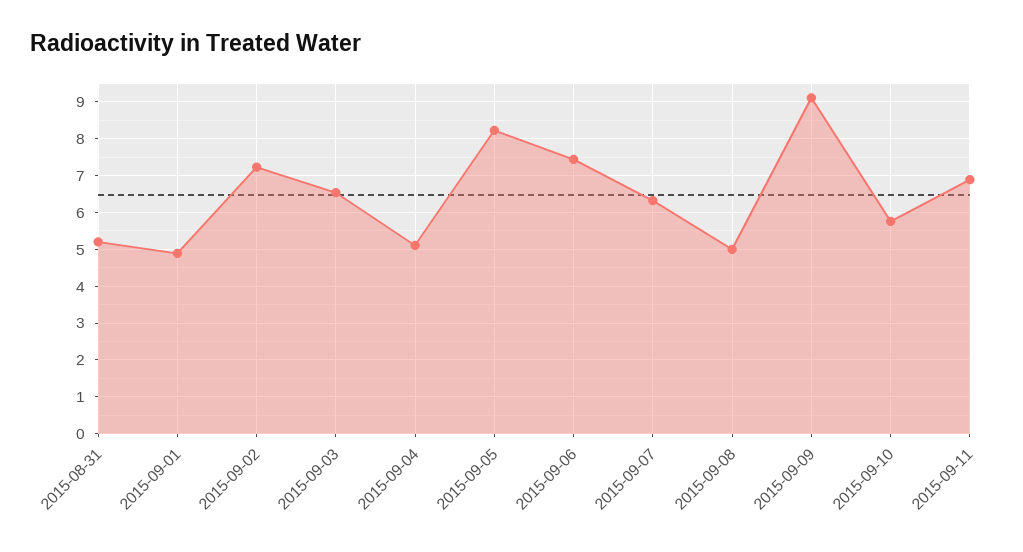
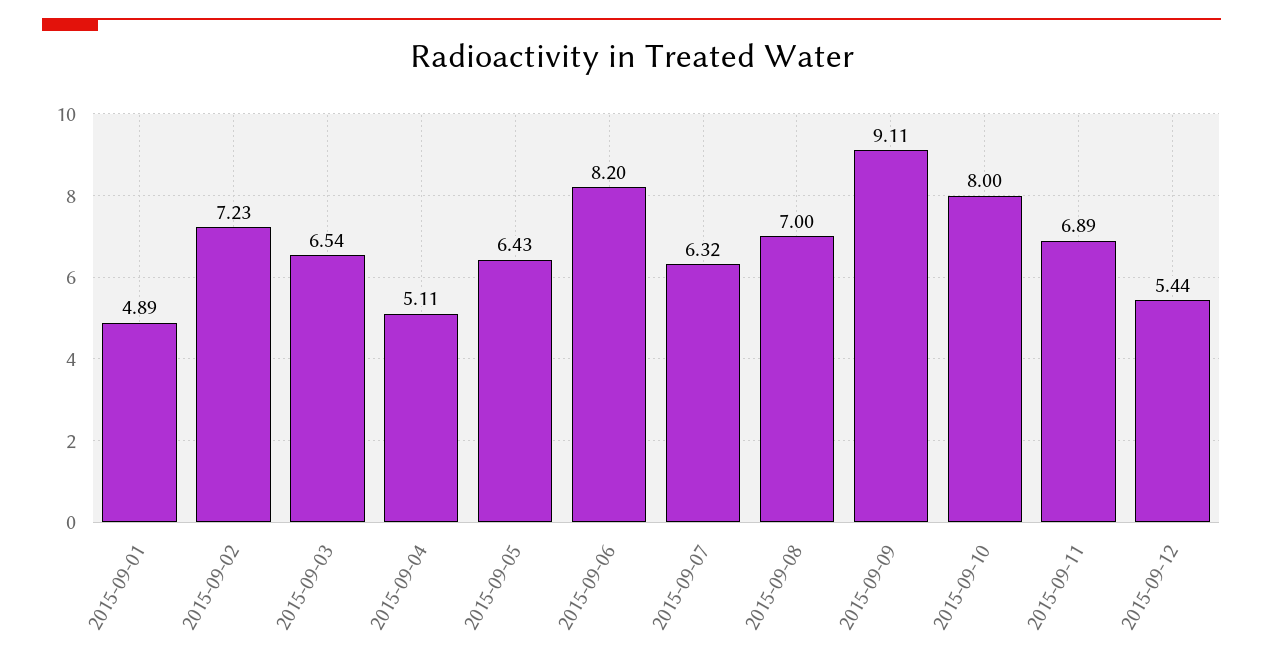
2015-08-31: 5.2 -> none
2015-09-05: 8.2 -> 6.43
2015-09-06: 7.4 -> 8.2
2015-09-08: 5 -> 7
2015-09-10: 5.8 -> 8
2015-09-12: none -> 5.44

